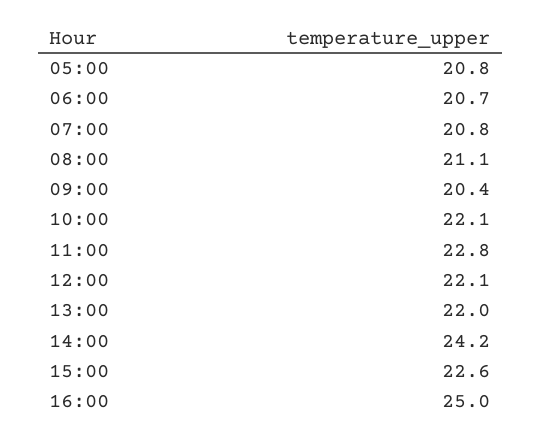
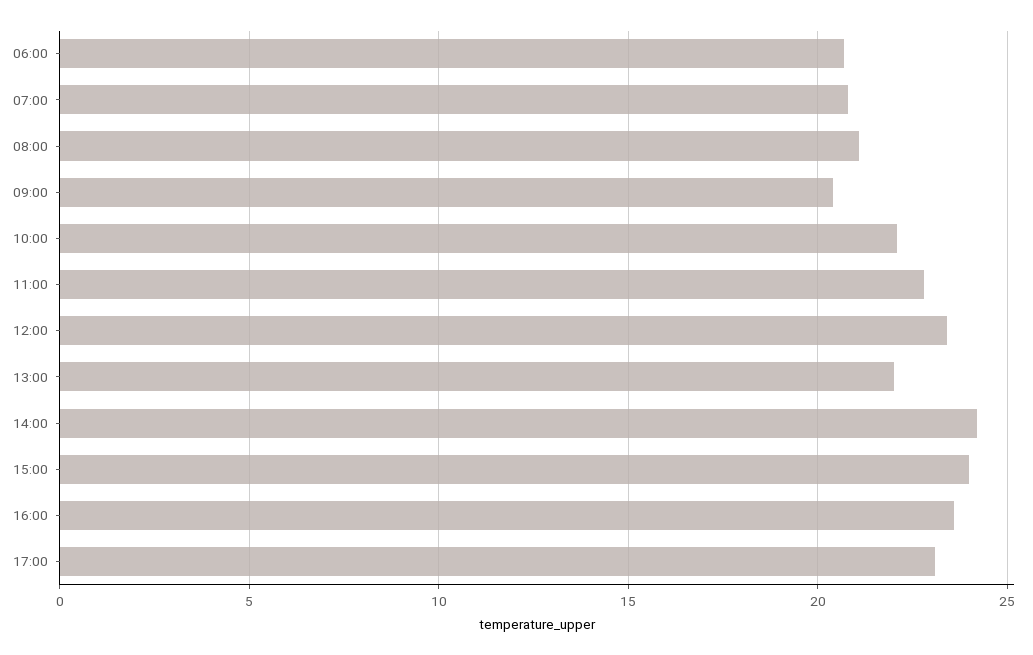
05:00: 20.8 -> none
12:00: 22.1 -> 23.5
15:00: 22.6 -> 24
16:00: 25 -> 23.5
17:00: none -> 23

